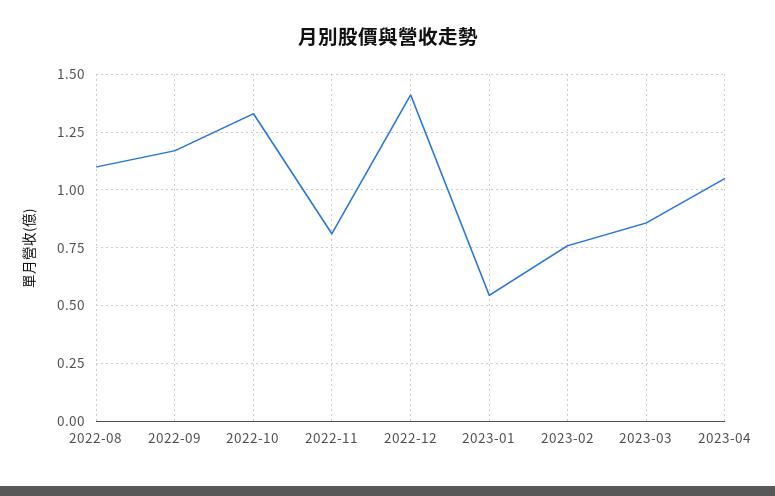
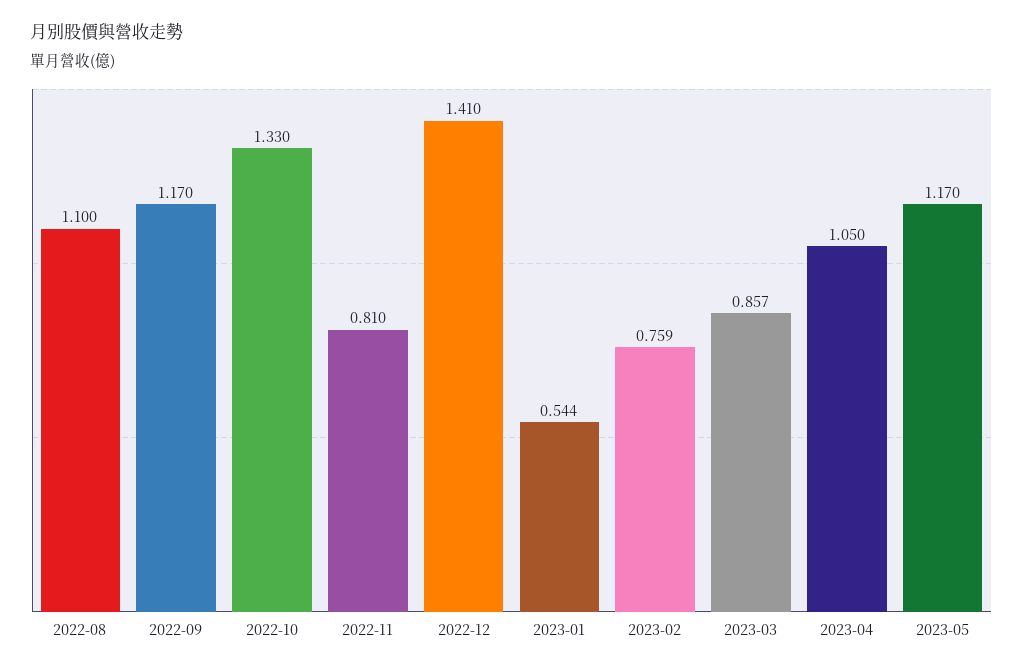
2023-05: none -> 1.17

